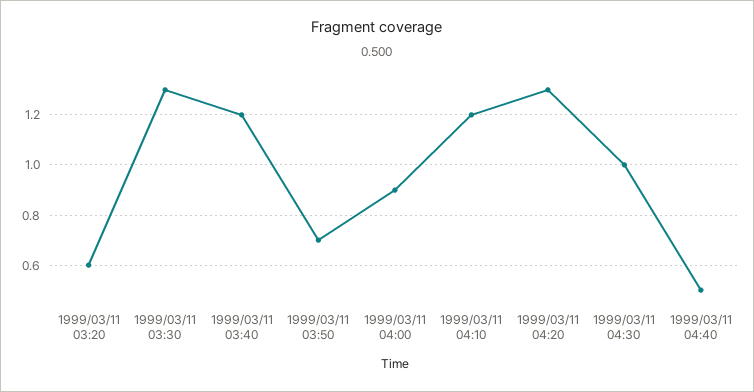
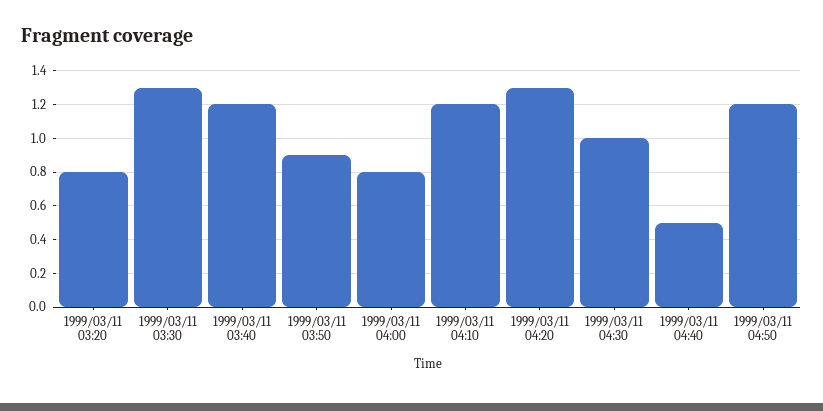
1999/03/11 03:20: 0.6 -> 0.8
1999/03/11 03:50: 0.7 -> 0.9
1999/03/11 04:00: 0.9 -> 0.8
1999/03/11 04:50: none -> 1.2

